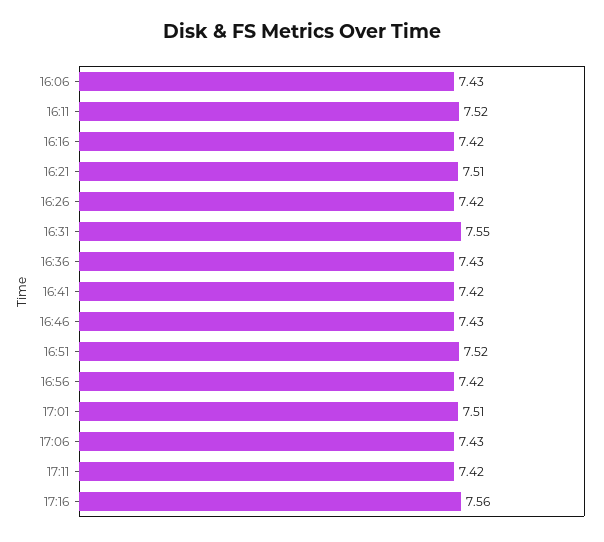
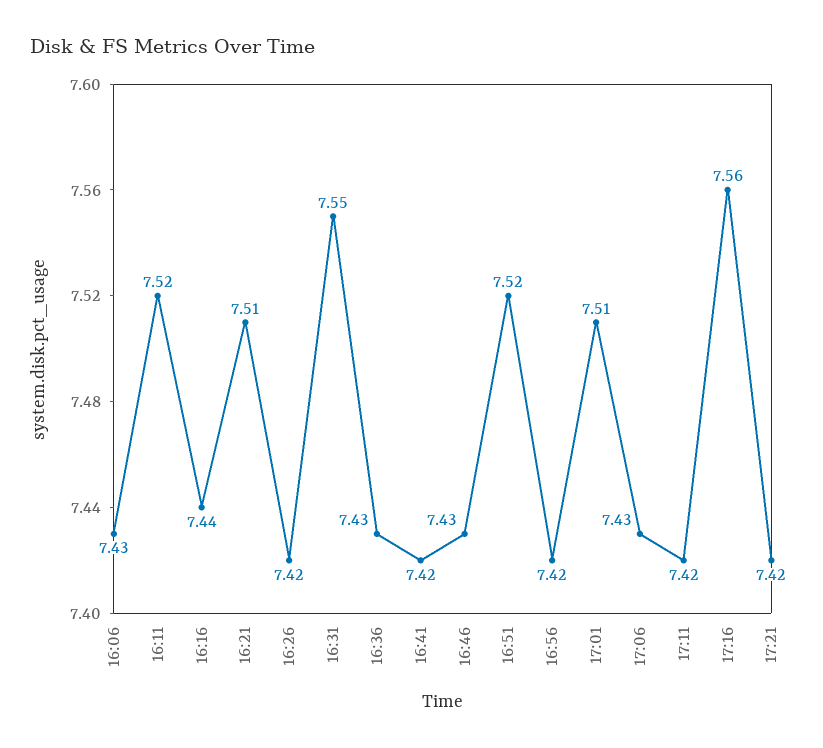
16:16: 7.42 -> 7.44
17:21: none -> 7.42

